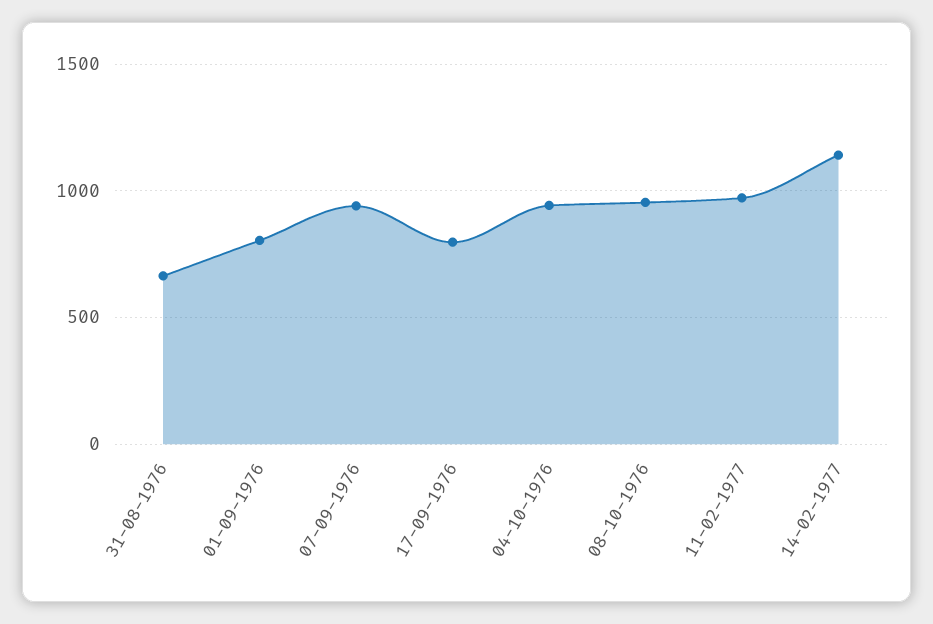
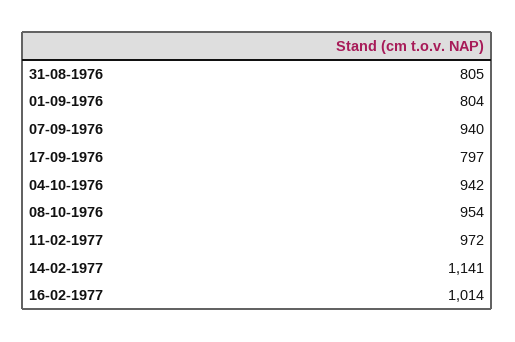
31-08-1976: 650 -> 805
16-02-1977: none -> 1014

